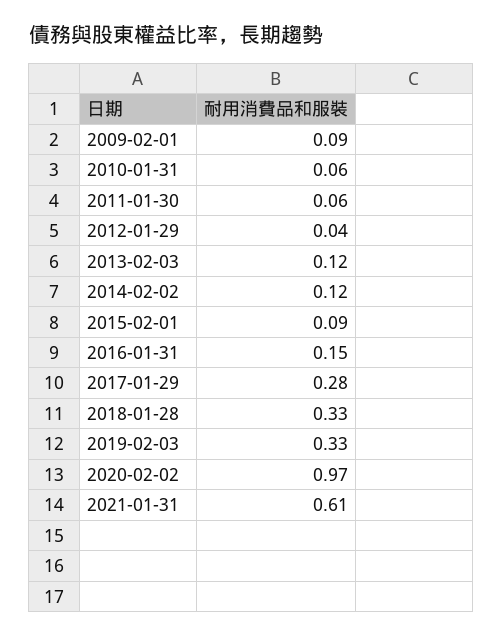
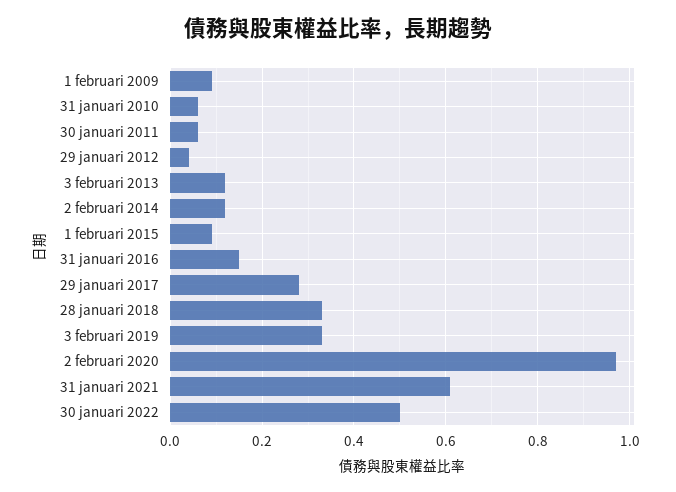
30 januari 2022: none -> 0.5

